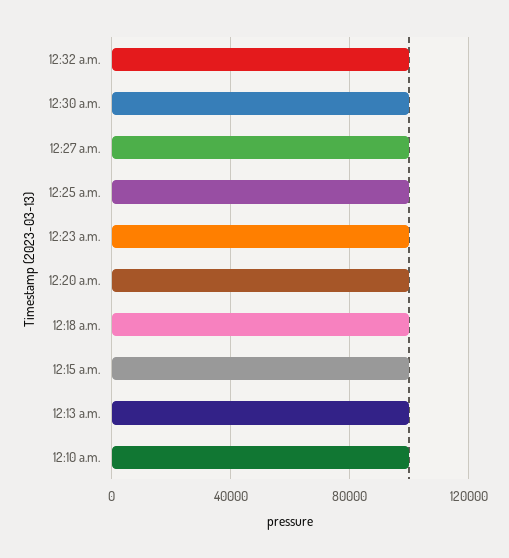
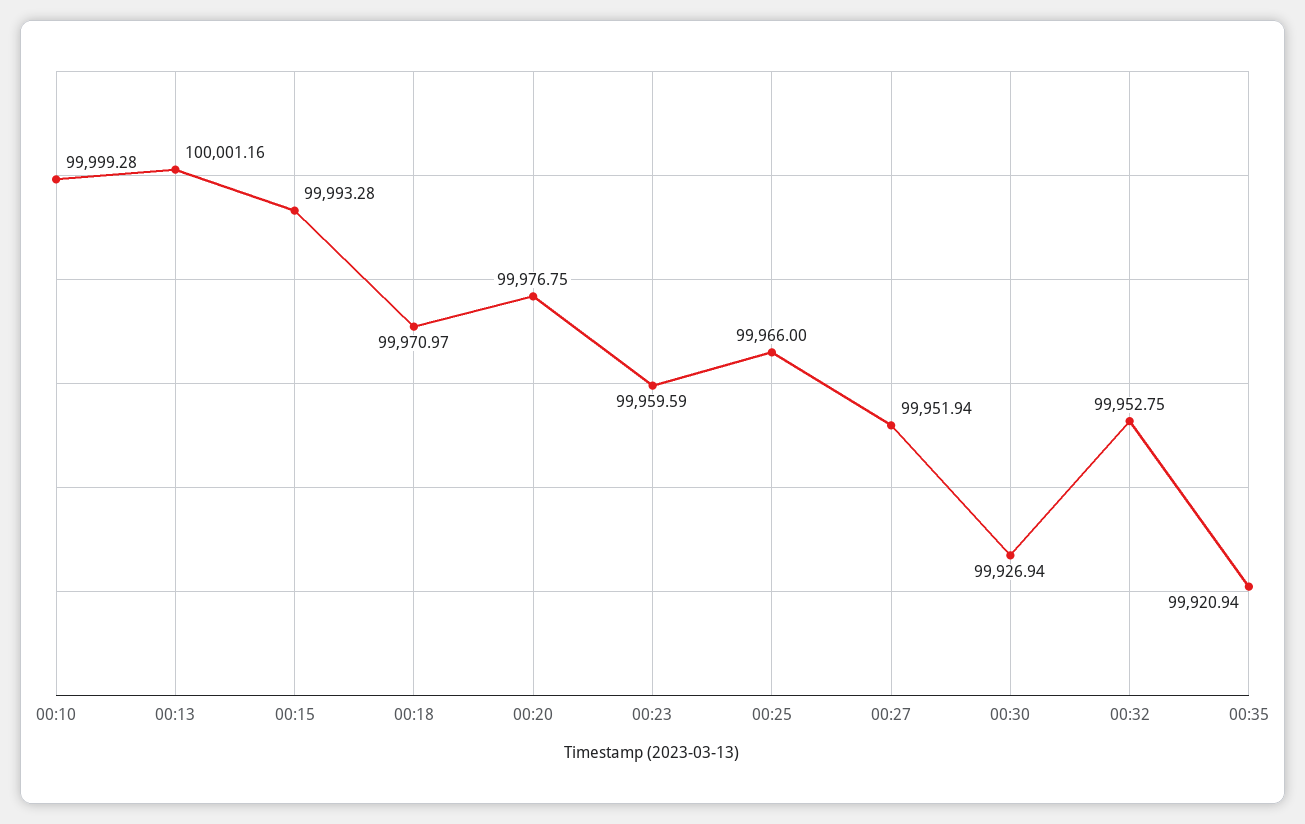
00:35: none -> 99920.94

